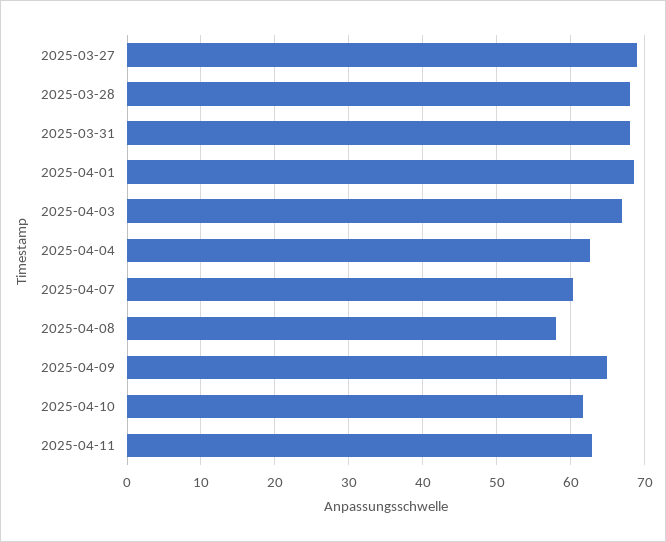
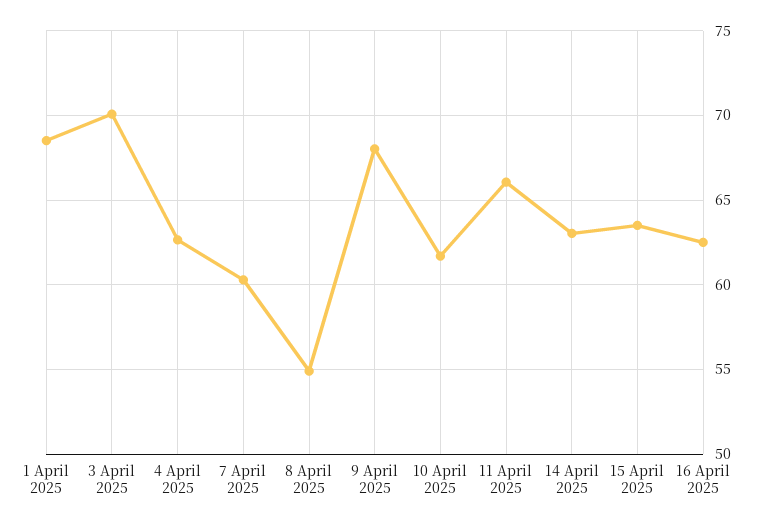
2025-03-27: 69 -> none
2025-03-28: 68 -> none
2025-03-31: 68 -> none
2025-04-03: 67 -> 70
2025-04-08: 58 -> 55
2025-04-09: 65 -> 68
2025-04-11: 63 -> 66
14 April 2025: none -> 63
15 April 2025: none -> 63.5
16 April 2025: none -> 62.5

